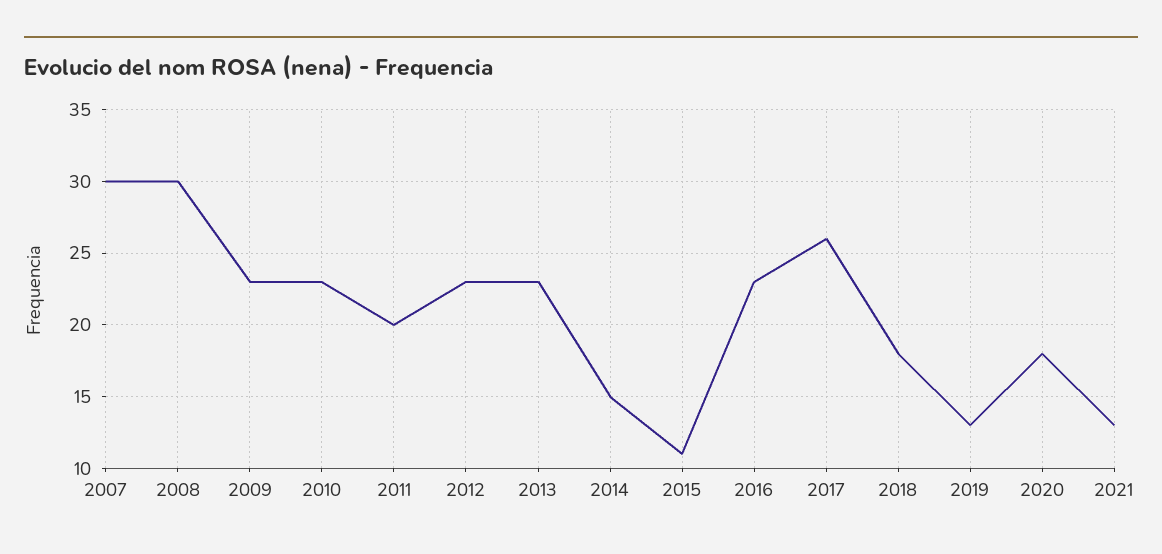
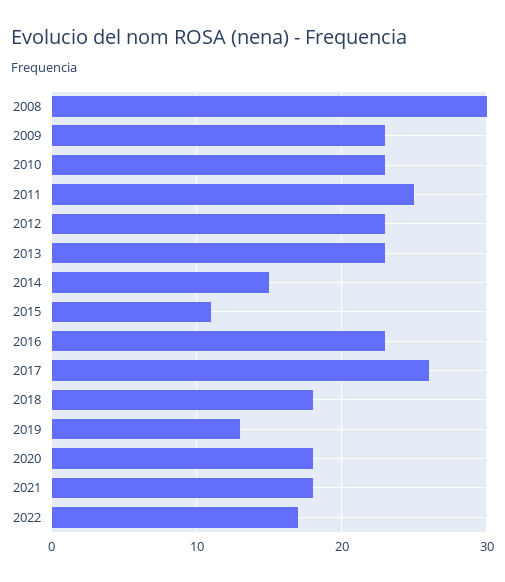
2007: 30 -> none
2011: 20 -> 25
2021: 13 -> 18
2022: none -> 17

